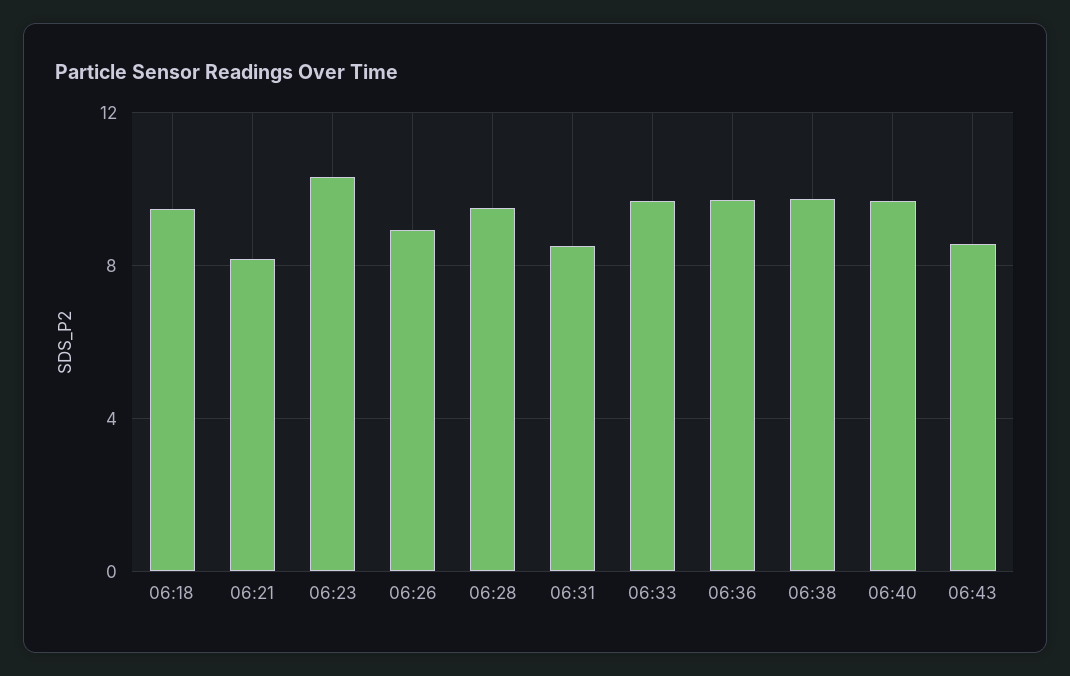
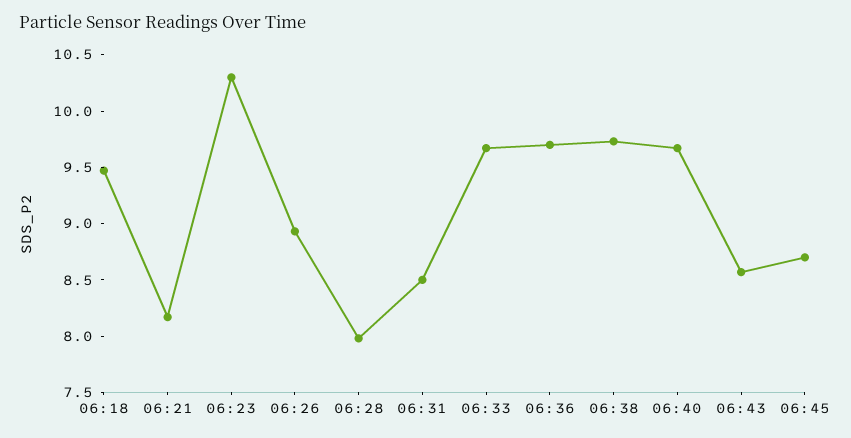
06:28: 9.5 -> 8
06:45: none -> 8.7

